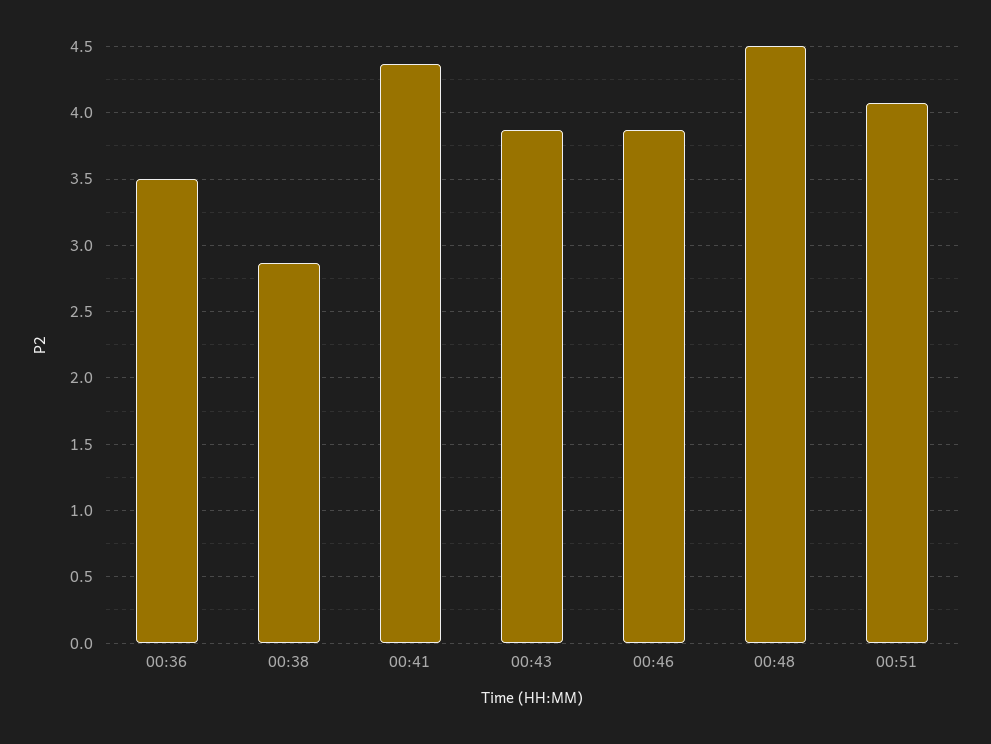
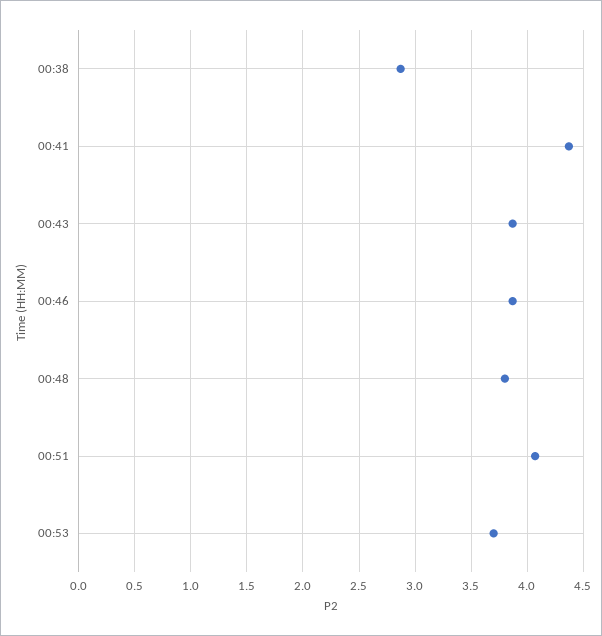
00:36: 3.5 -> none
00:48: 4.5 -> 3.8
00:53: none -> 3.7

